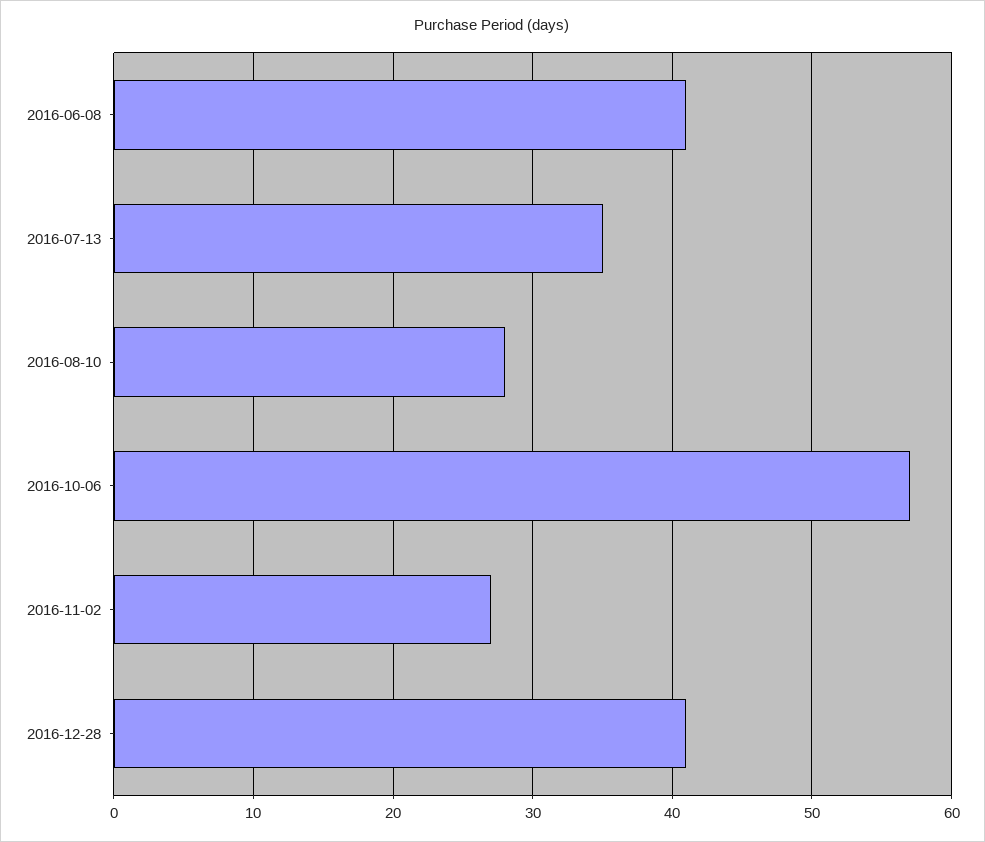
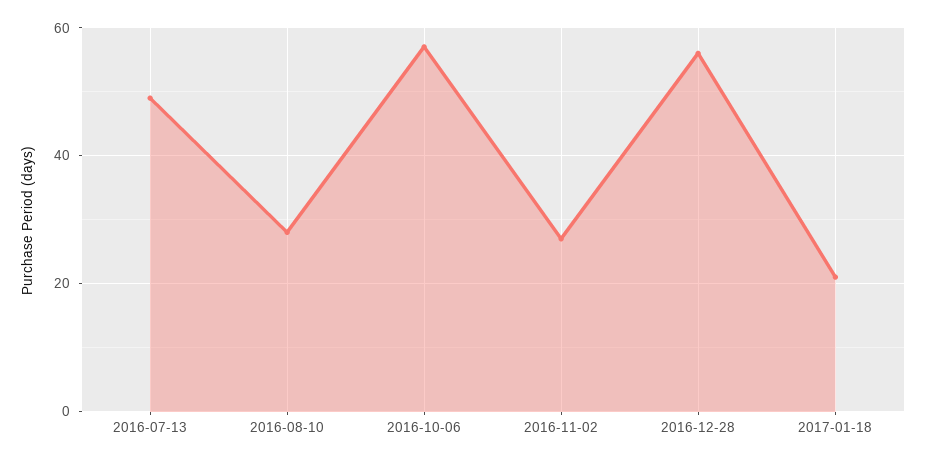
2016-06-08: 41 -> none
2016-07-13: 35 -> 50
2016-12-28: 41 -> 55
2017-01-18: none -> 20

